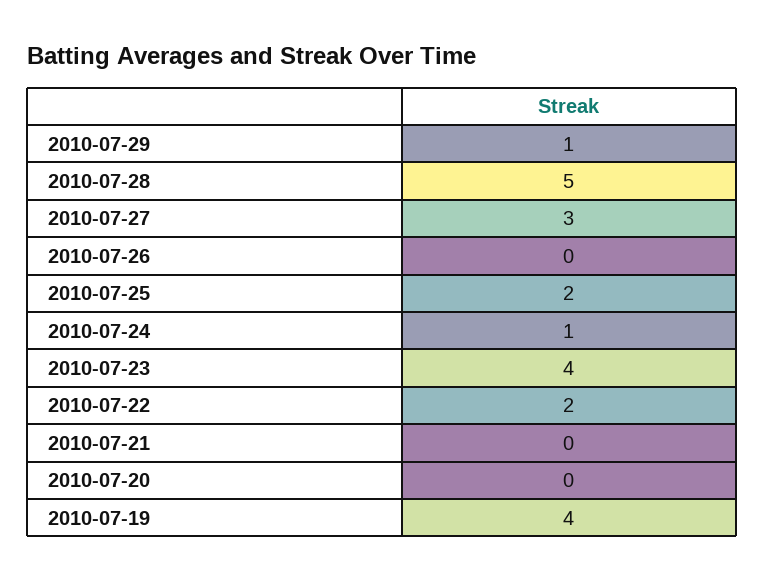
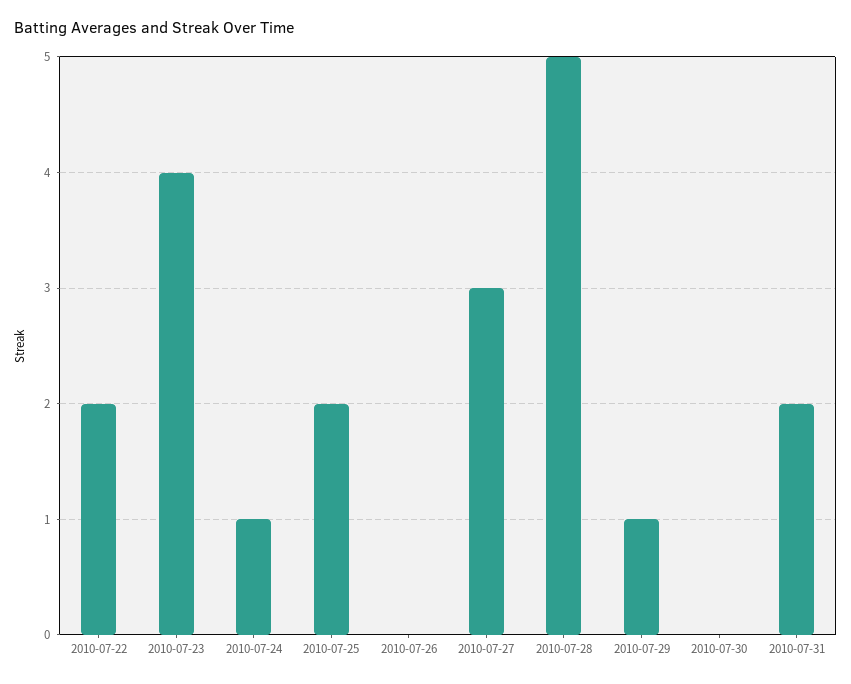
2010-07-21: 0 -> none
2010-07-20: 0 -> none
2010-07-19: 4 -> none
2010-07-30: none -> 0
2010-07-31: none -> 2

